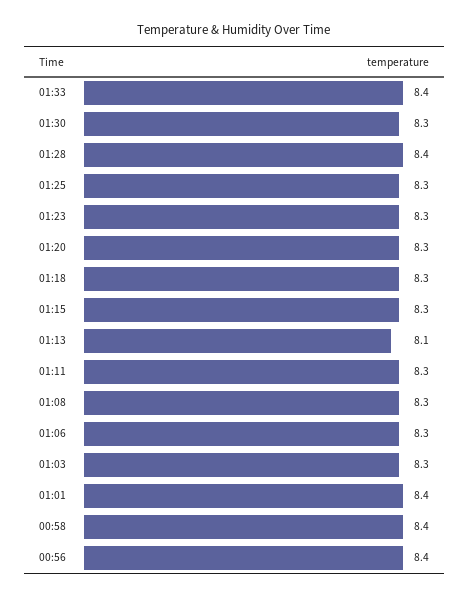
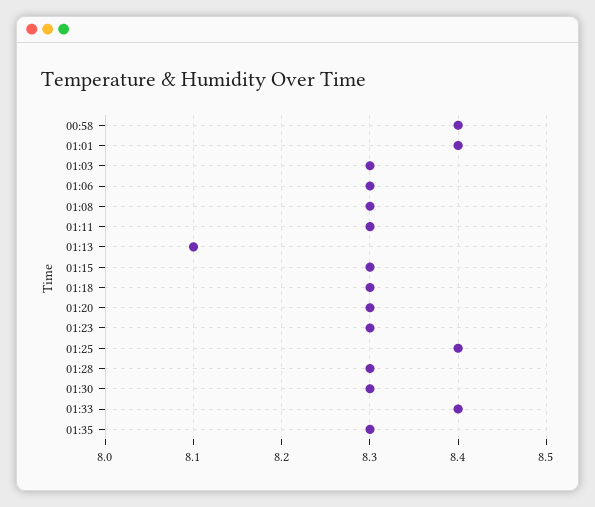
01:28: 8.4 -> 8.3
01:25: 8.3 -> 8.4
00:56: 8.4 -> none
01:35: none -> 8.3

